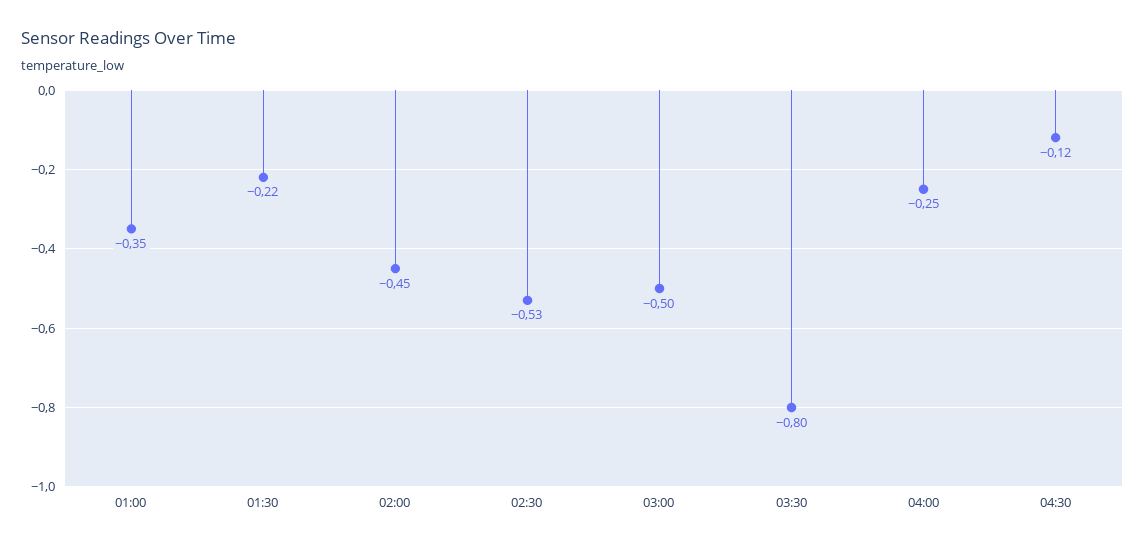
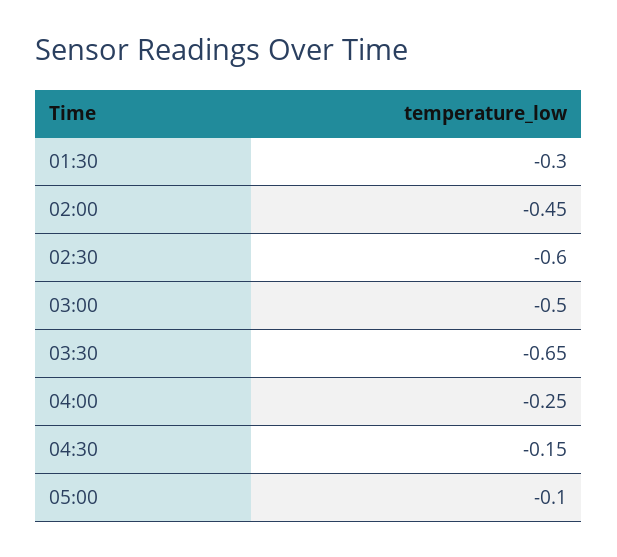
01:00: -0.35 -> none
01:30: -0.22 -> -0.3
02:30: -0.53 -> -0.6
03:30: -0.8 -> -0.65
04:30: -0.12 -> -0.15
05:00: none -> -0.1

